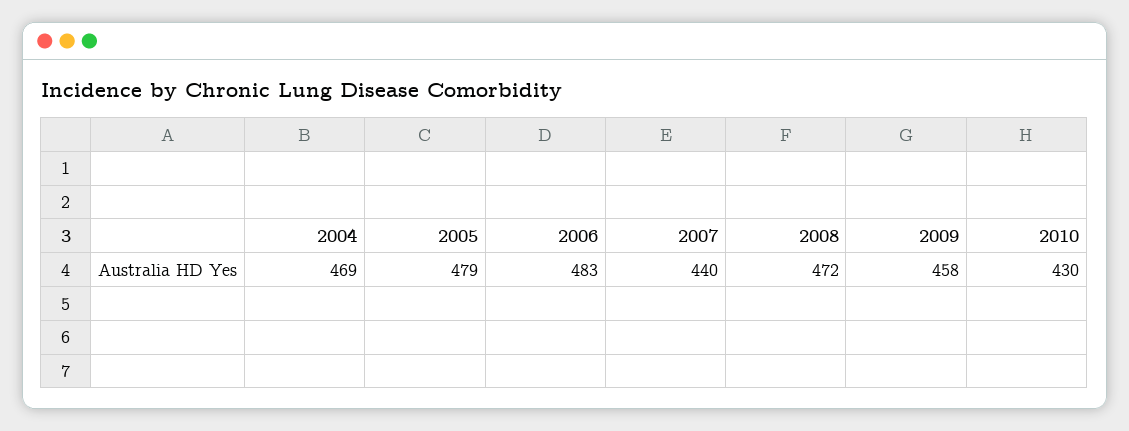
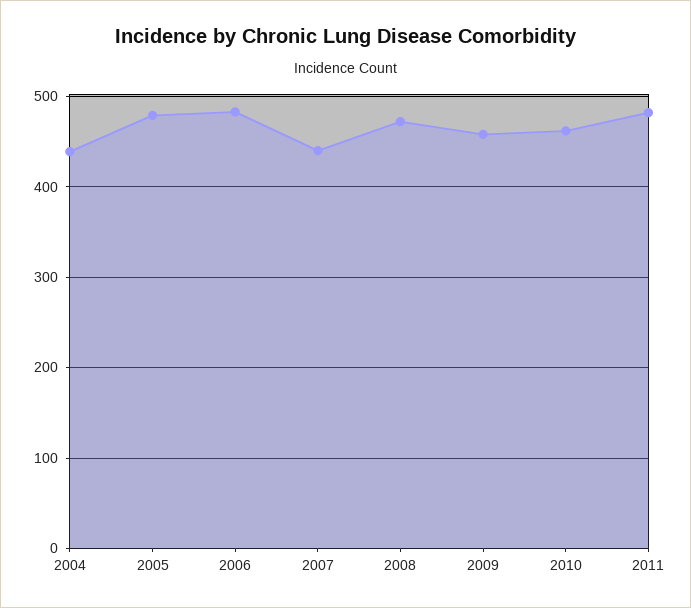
2004: 469 -> 440
2010: 430 -> 460
2011: none -> 480

